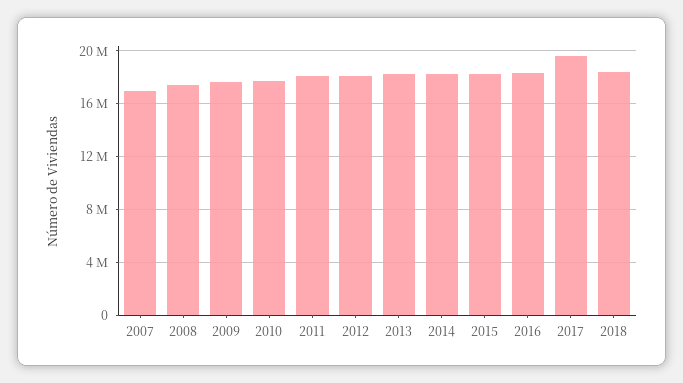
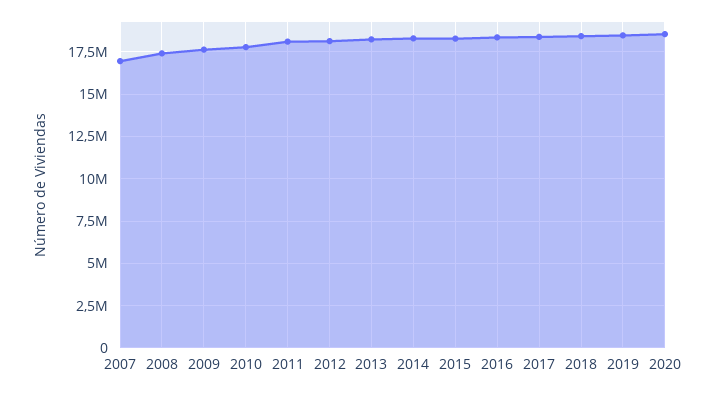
2017: 19500000 -> 18500000
2019: none -> 18500000
2020: none -> 18500000

